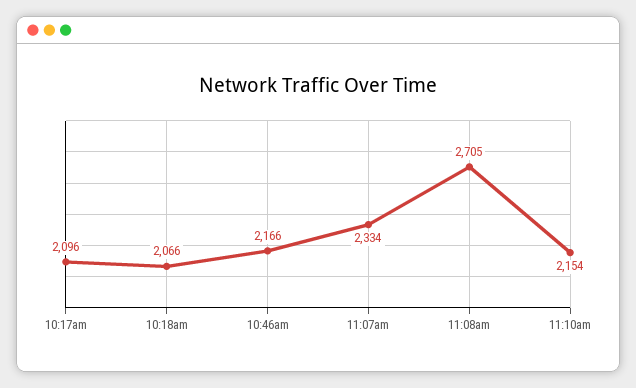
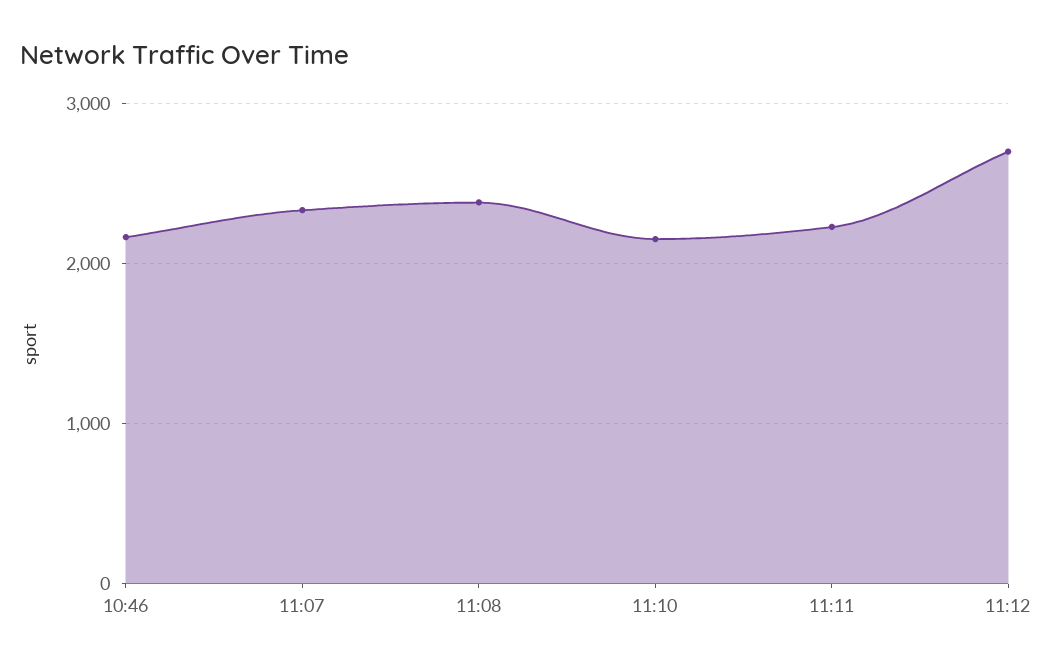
10:17am: 2096 -> none
10:18am: 2066 -> none
11:08am: 2705 -> 2400
11:11: none -> 2200
11:12: none -> 2700

